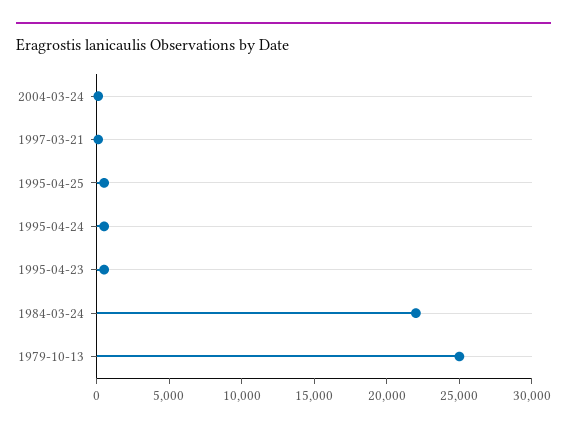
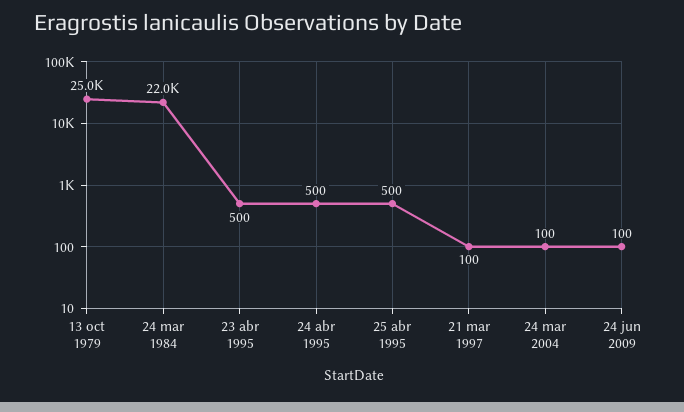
24 jun 2009: none -> 100

